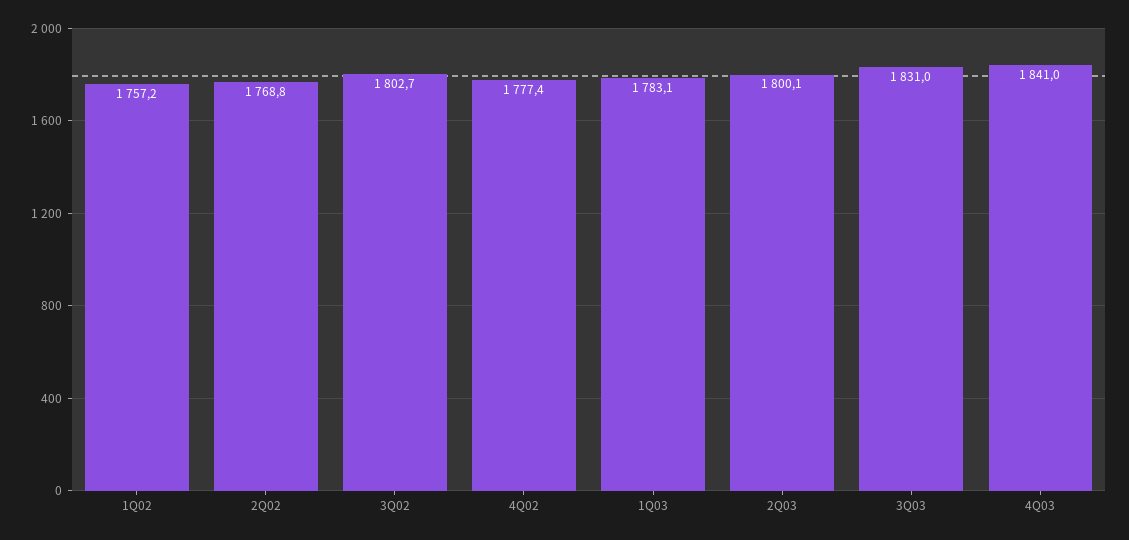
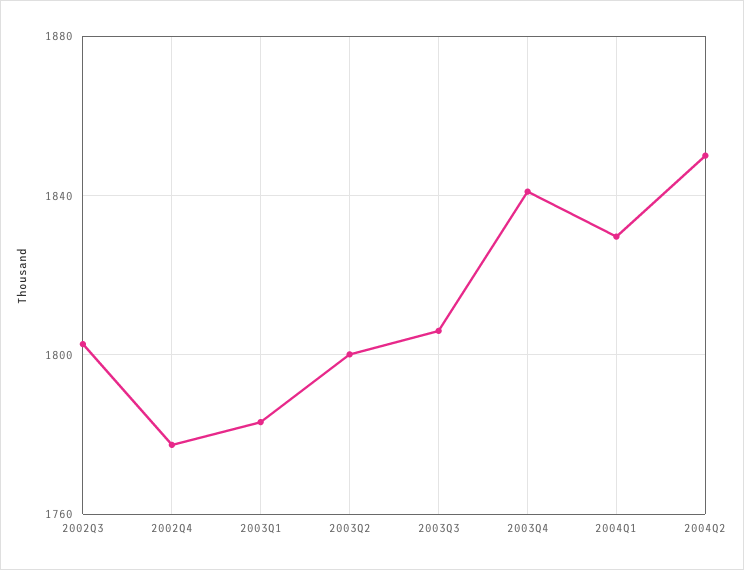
1Q02: 1757.2 -> none
2Q02: 1768.8 -> none
3Q03: 1831 -> 1805
2004Q1: none -> 1830
2004Q2: none -> 1850

